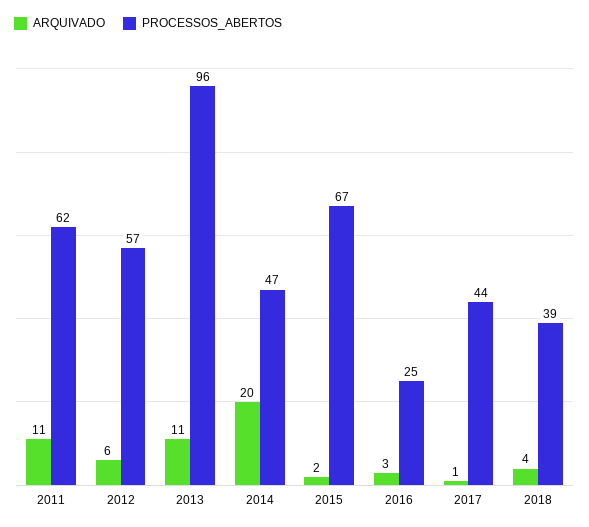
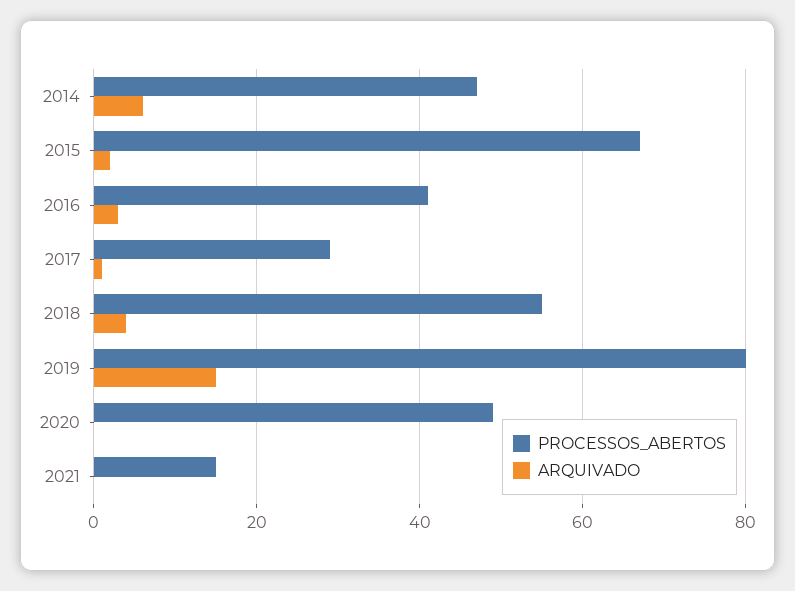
ARQUIVADO, 2011: 11 -> none
PROCESSOS_ABERTOS, 2011: 62 -> none
ARQUIVADO, 2012: 6 -> none
PROCESSOS_ABERTOS, 2012: 57 -> none
ARQUIVADO, 2013: 11 -> none
PROCESSOS_ABERTOS, 2013: 96 -> none
ARQUIVADO, 2014: 20 -> 5
PROCESSOS_ABERTOS, 2016: 25 -> 40
PROCESSOS_ABERTOS, 2017: 44 -> 30
PROCESSOS_ABERTOS, 2018: 39 -> 55
PROCESSOS_ABERTOS, 2019: none -> 80
ARQUIVADO, 2019: none -> 15
PROCESSOS_ABERTOS, 2020: none -> 50
ARQUIVADO, 2020: none -> 0
PROCESSOS_ABERTOS, 2021: none -> 15
ARQUIVADO, 2021: none -> 0

